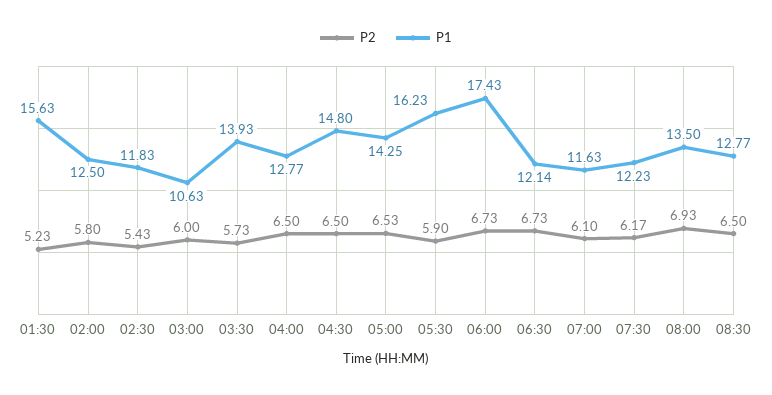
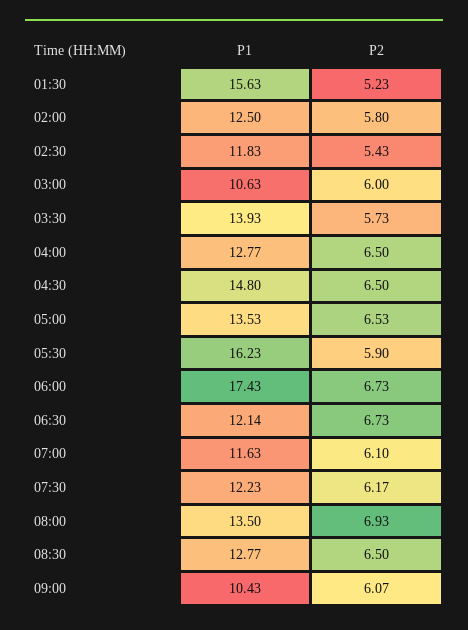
P1, 05:00: 14.25 -> 13.53
P1, 09:00: none -> 10.43
P2, 09:00: none -> 6.07

